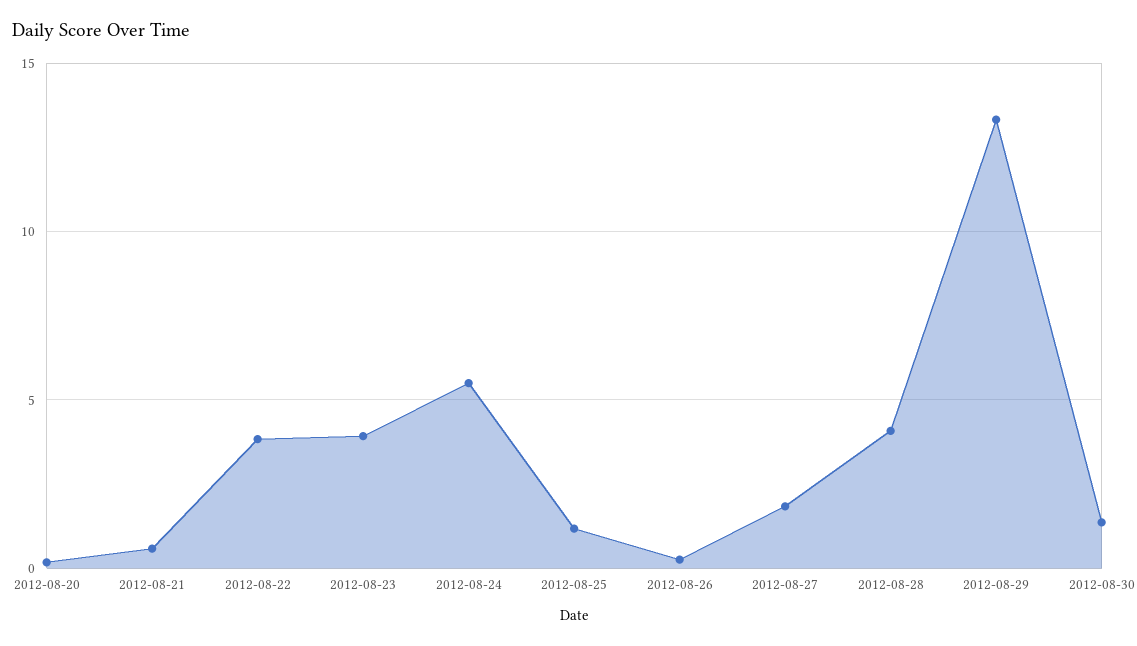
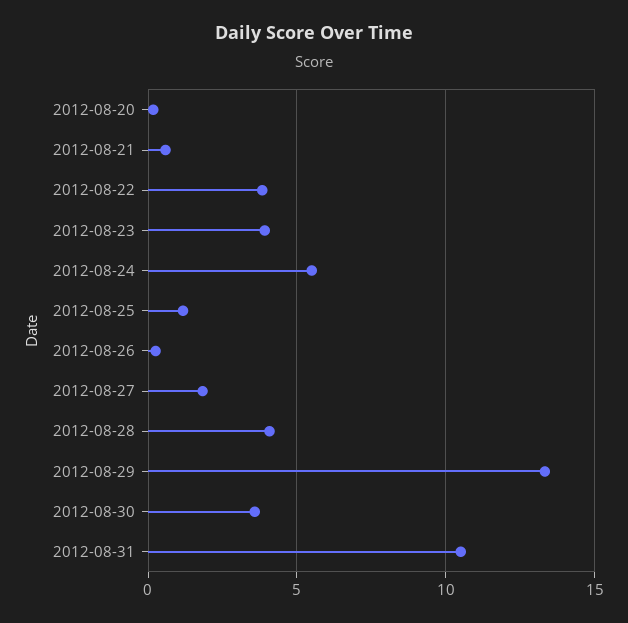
2012-08-30: 1.5 -> 3.5
2012-08-31: none -> 10.5

